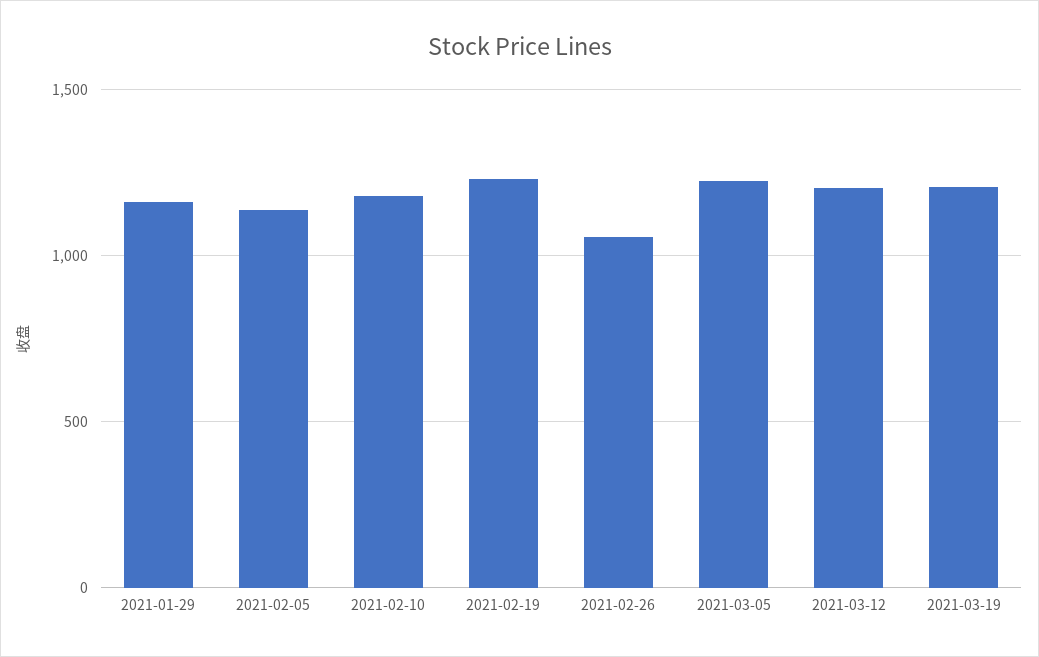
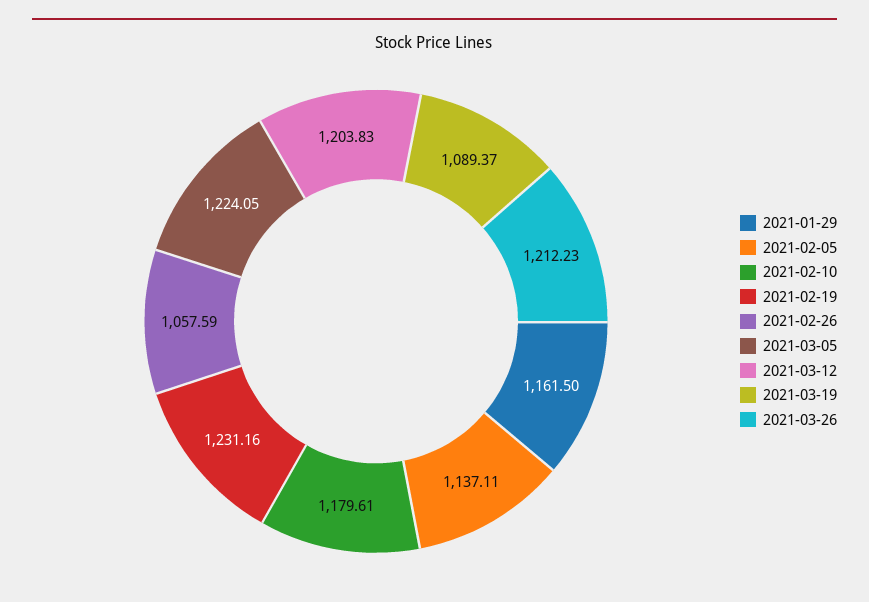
2021-03-19: 1200 -> 1089.37
2021-03-26: none -> 1212.23

